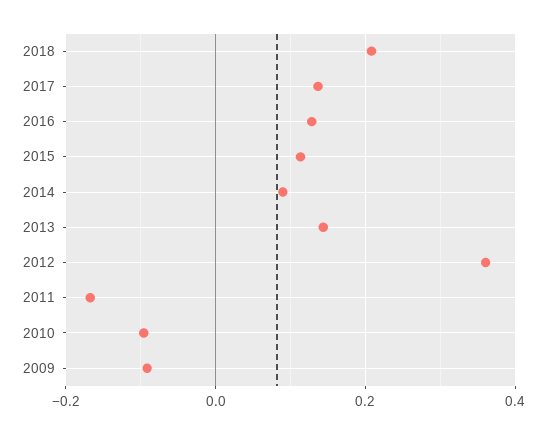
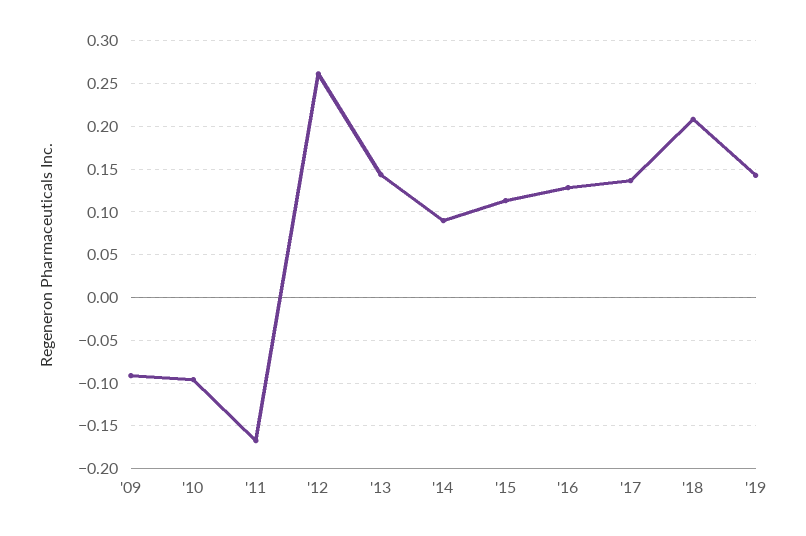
2012: 0.36 -> 0.26
'19: none -> 0.14

